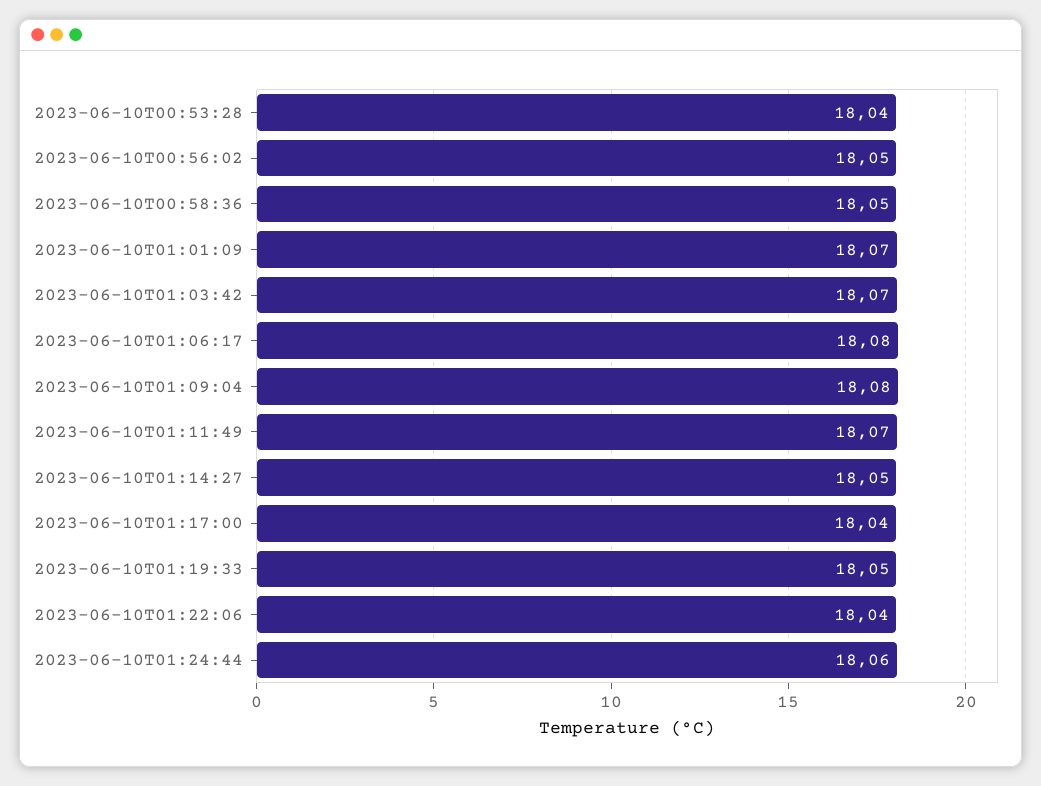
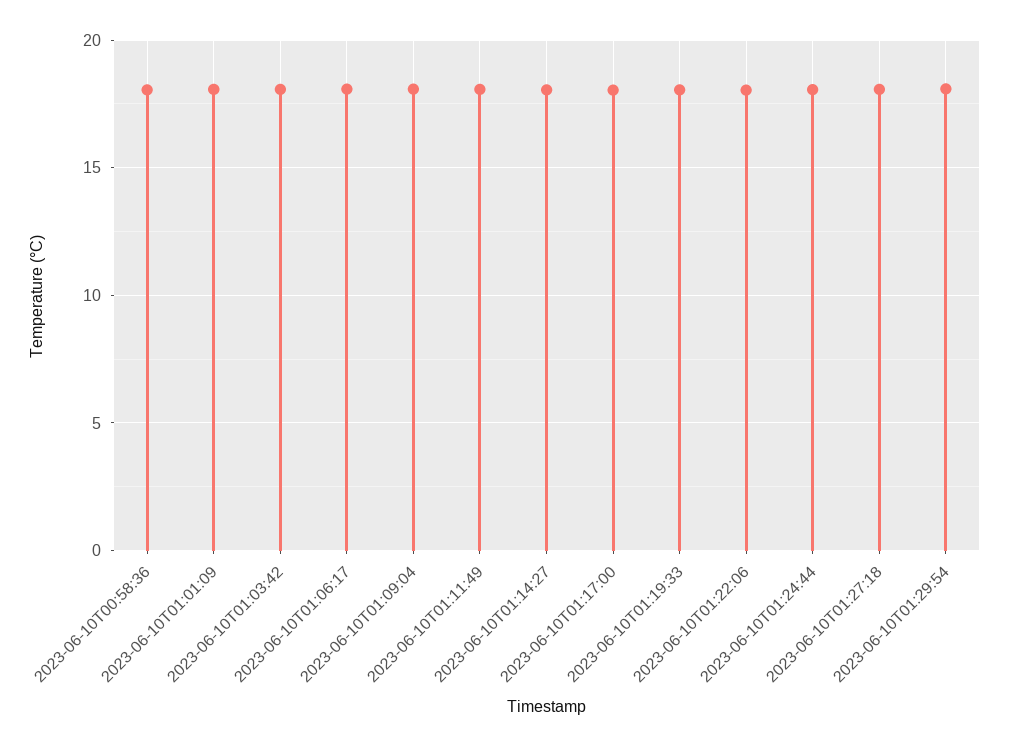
2023-06-10T00:53:28: 18.04 -> none
2023-06-10T00:56:02: 18.05 -> none
2023-06-10T01:27:18: none -> 18
2023-06-10T01:29:54: none -> 18

